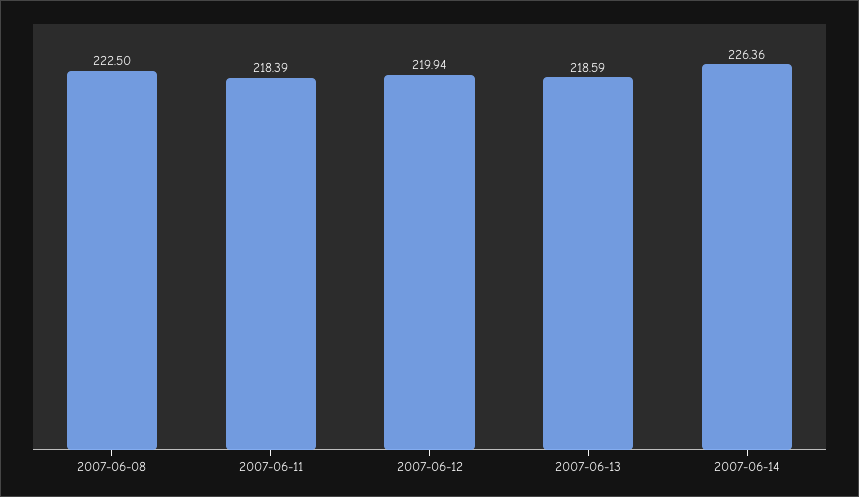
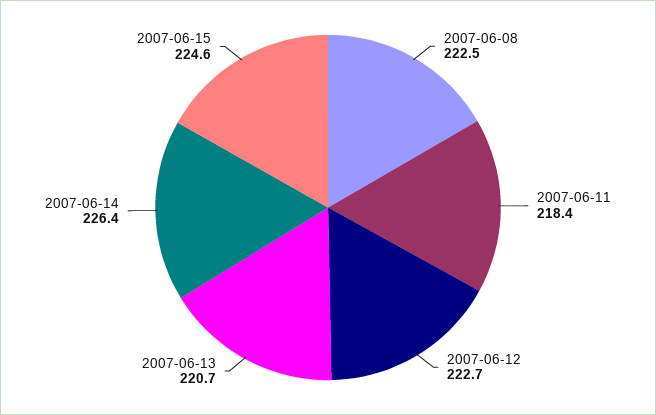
2007-06-12: 219.94 -> 222.7
2007-06-13: 218.59 -> 220.7
2007-06-15: none -> 224.6

